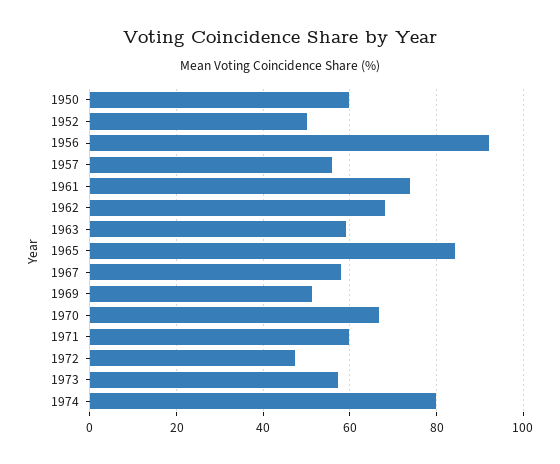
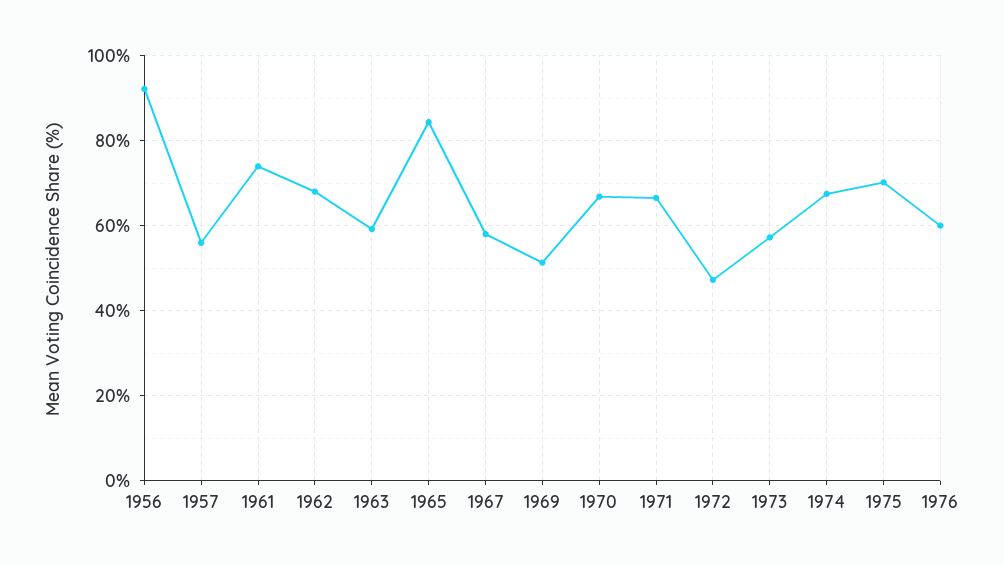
1950: 60 -> none
1952: 50 -> none
1971: 60 -> 66
1974: 80 -> 68
1975: none -> 70
1976: none -> 60

